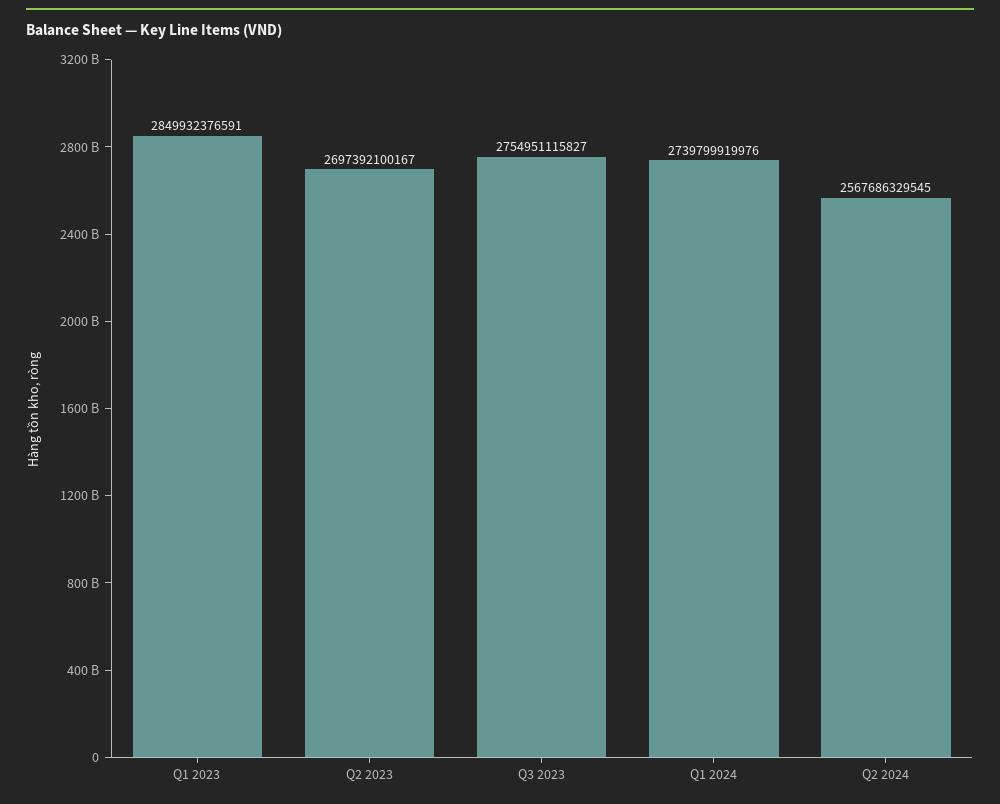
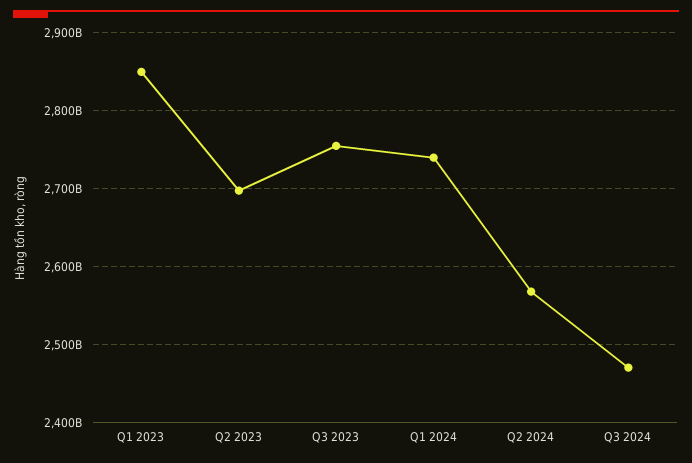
Q3 2024: none -> 2470000000000

